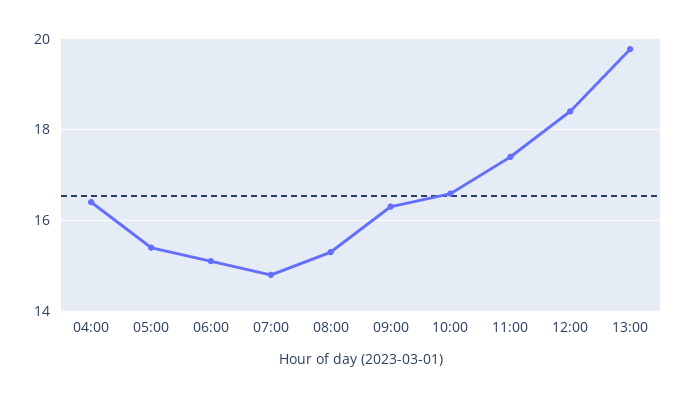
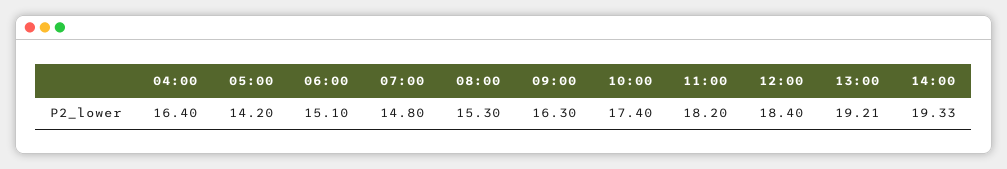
05:00: 15.4 -> 14.2
10:00: 16.6 -> 17.4
11:00: 17.4 -> 18.2
13:00: 19.8 -> 19.21
14:00: none -> 19.33

